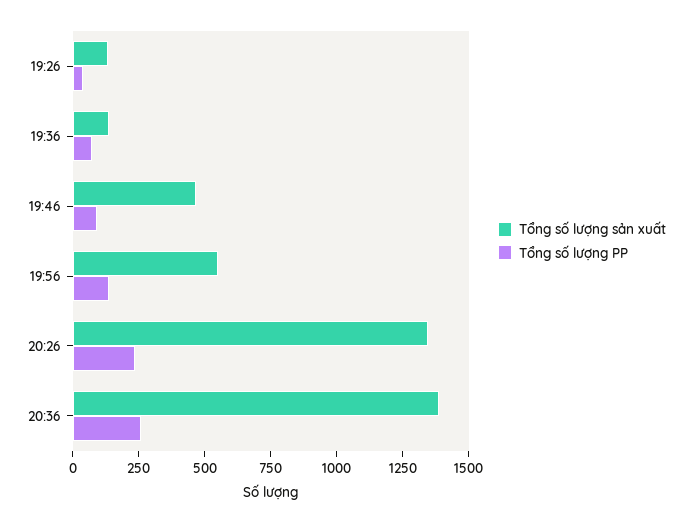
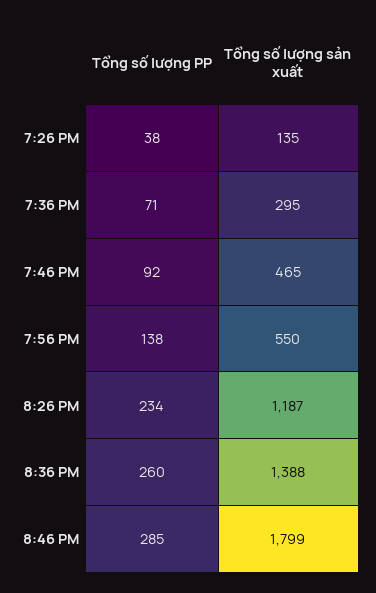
Tổng số lượng sản xuất, 19:36: 150 -> 295
Tổng số lượng sản xuất, 20:26: 1350 -> 1187
Tổng số lượng PP, 8:46 PM: none -> 285
Tổng số lượng sản xuất, 8:46 PM: none -> 1799

